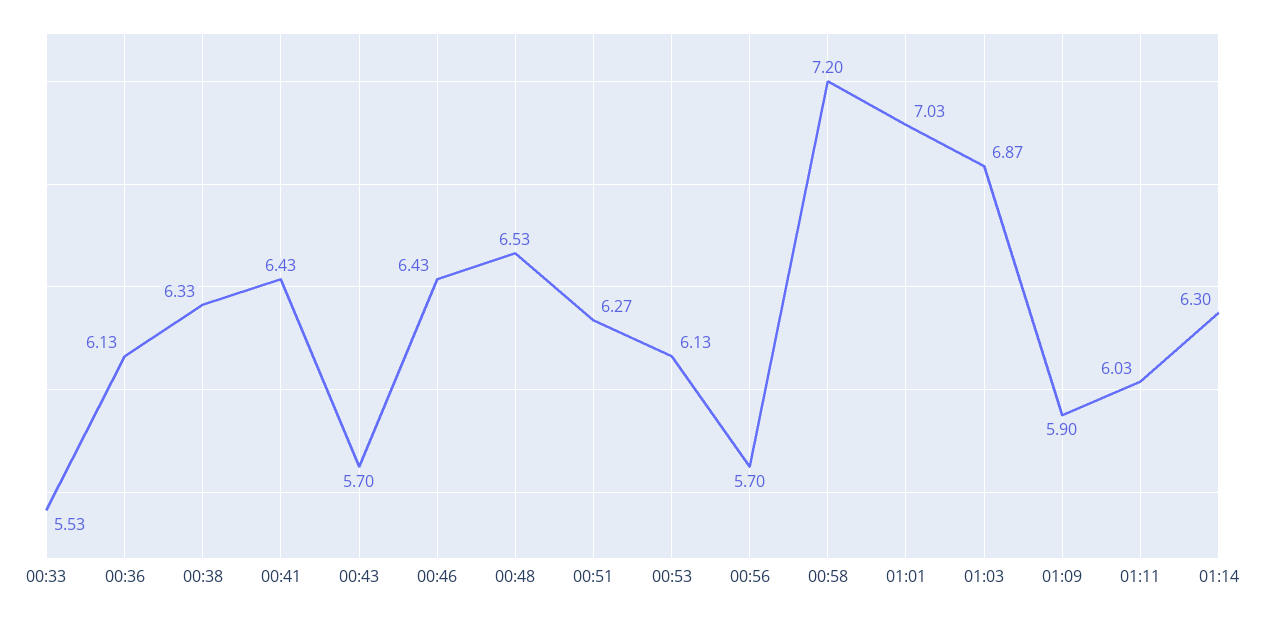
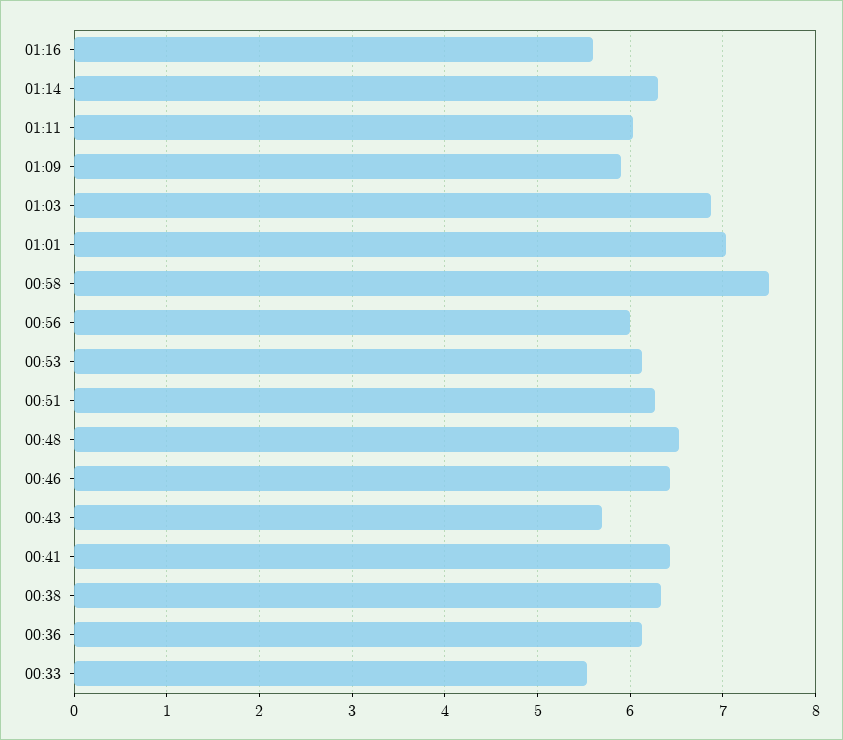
00:56: 5.7 -> 6
00:58: 7.2 -> 7.5
01:16: none -> 5.6

